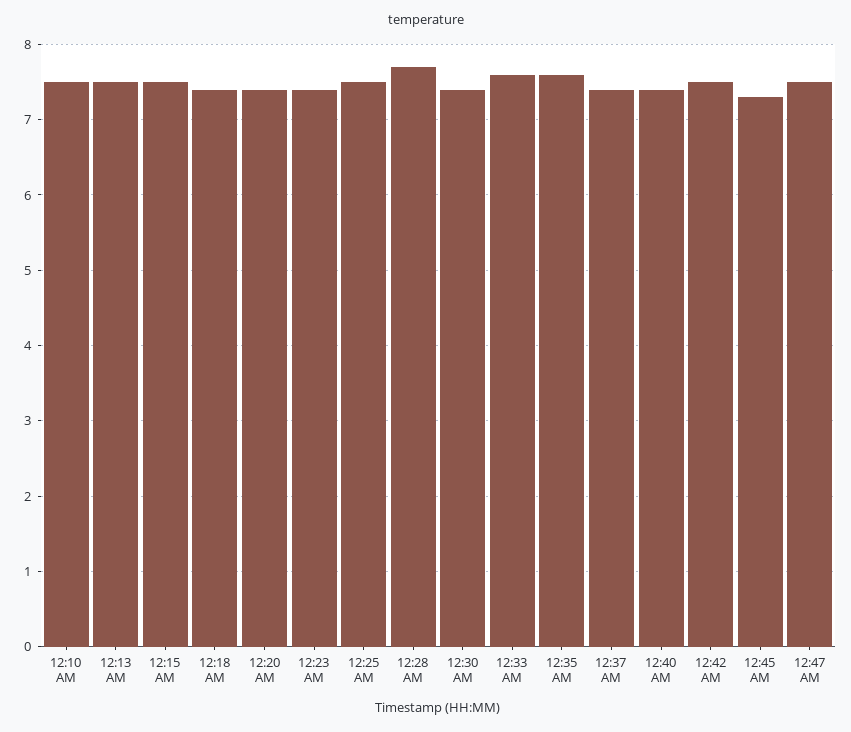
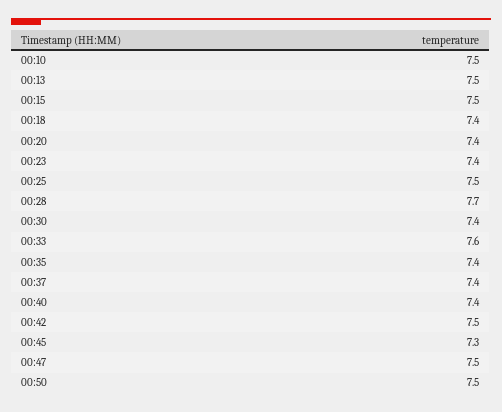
12:35 AM: 7.6 -> 7.4
00:50: none -> 7.5

